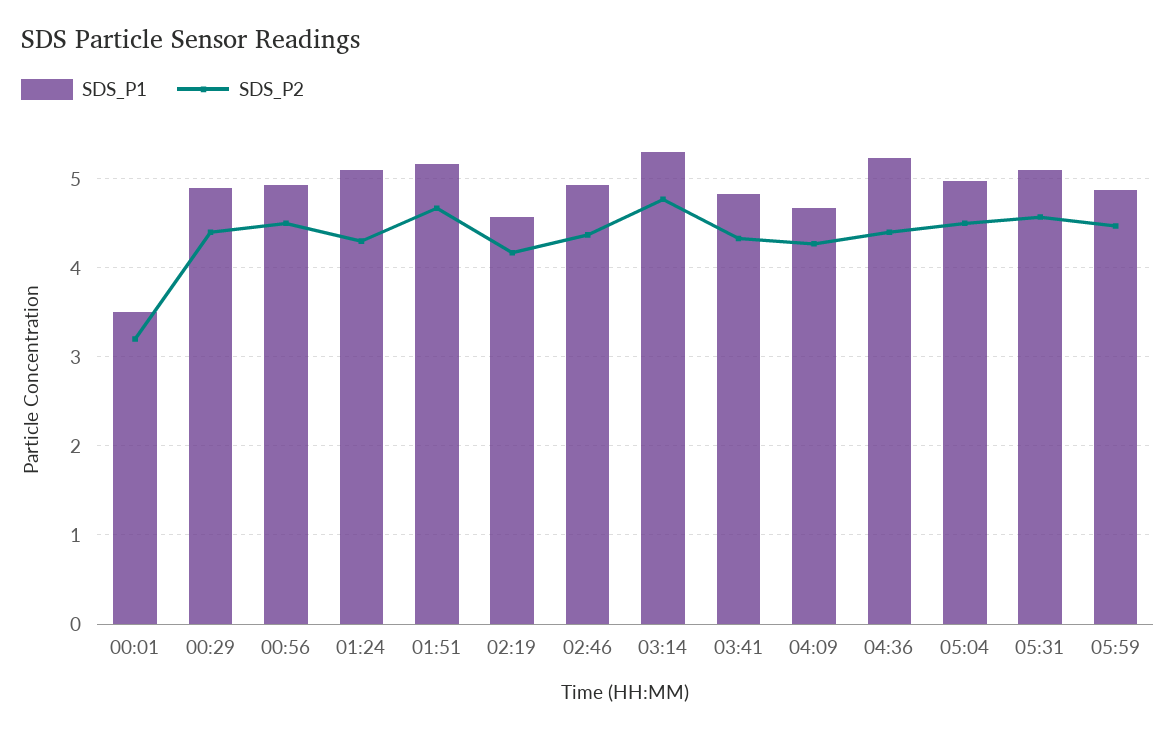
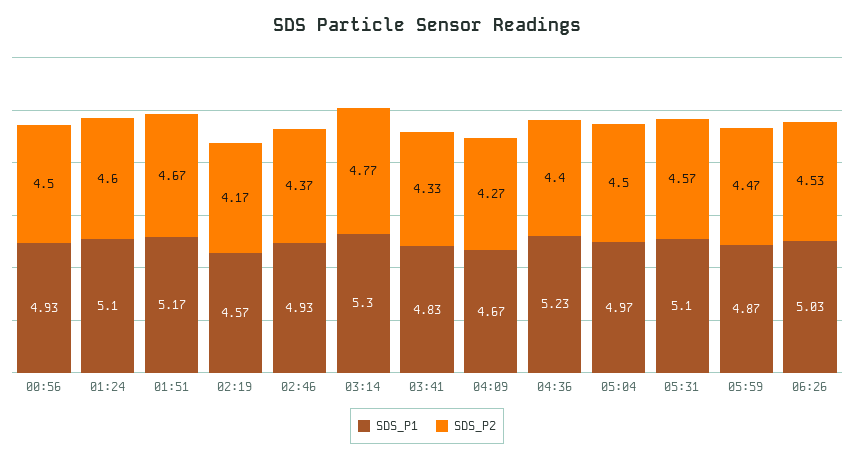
SDS_P1, 00:01: 3.5 -> none
SDS_P2, 00:01: 3.2 -> none
SDS_P1, 00:29: 4.9 -> none
SDS_P2, 00:29: 4.4 -> none
SDS_P2, 01:24: 4.3 -> 4.6
SDS_P1, 06:26: none -> 5.03
SDS_P2, 06:26: none -> 4.53

